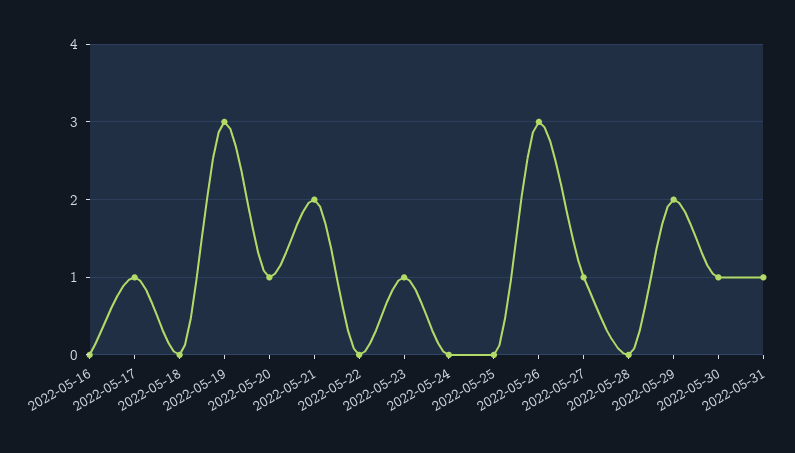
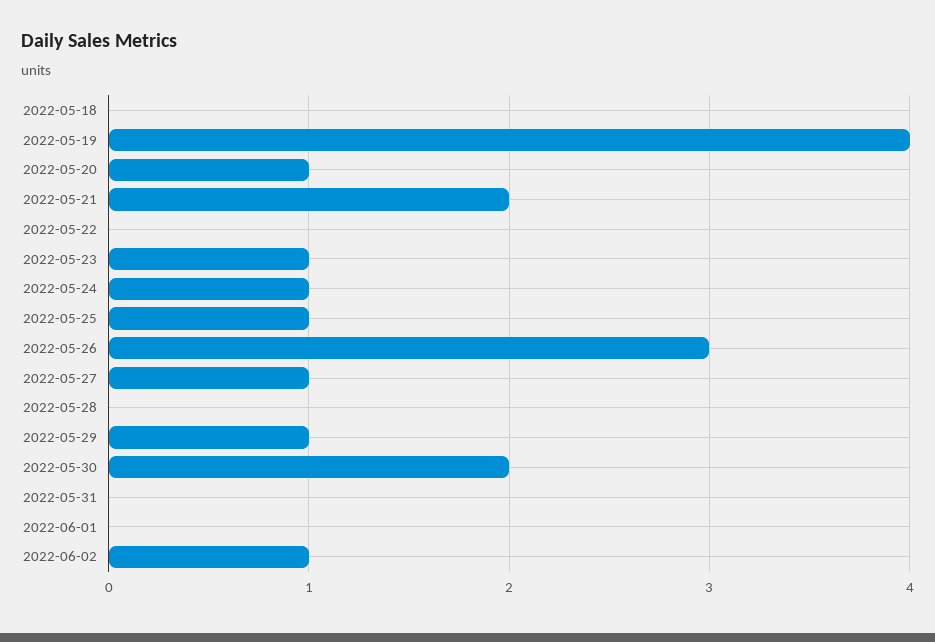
2022-05-16: 0 -> none
2022-05-17: 1 -> none
2022-05-19: 3 -> 4
2022-05-24: 0 -> 1
2022-05-25: 0 -> 1
2022-05-29: 2 -> 1
2022-05-30: 1 -> 2
2022-05-31: 1 -> 0
2022-06-01: none -> 0
2022-06-02: none -> 1

